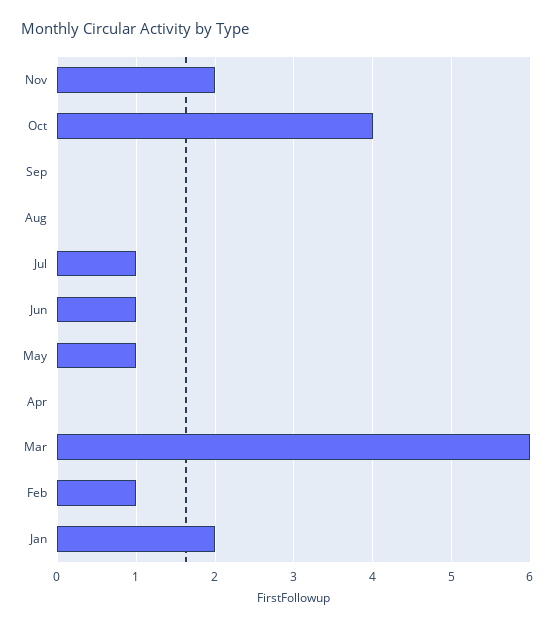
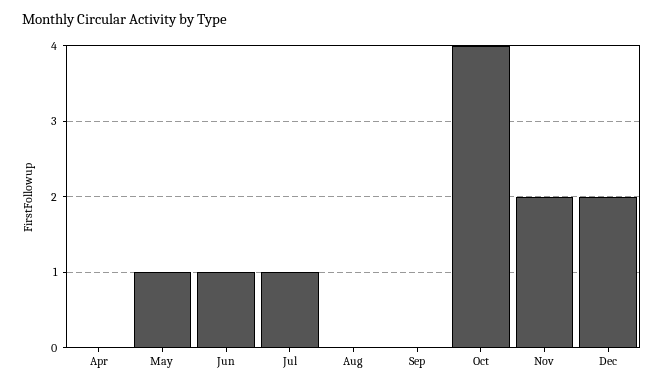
Mar: 6 -> none
Feb: 1 -> none
Jan: 2 -> none
Dec: none -> 2

